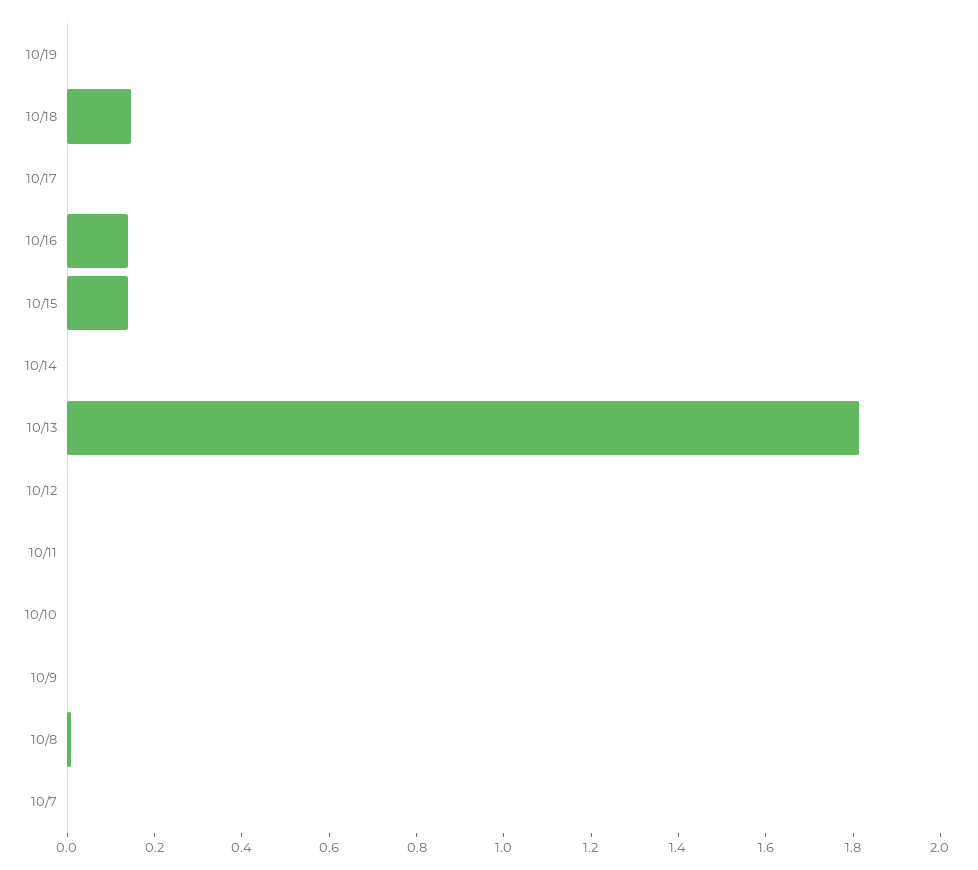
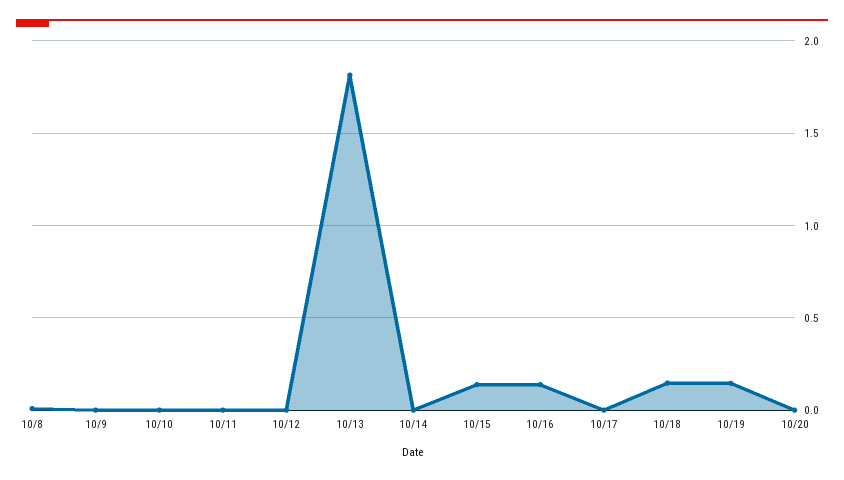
10/19: 0 -> 0.15
10/7: 0 -> none
10/20: none -> 0

